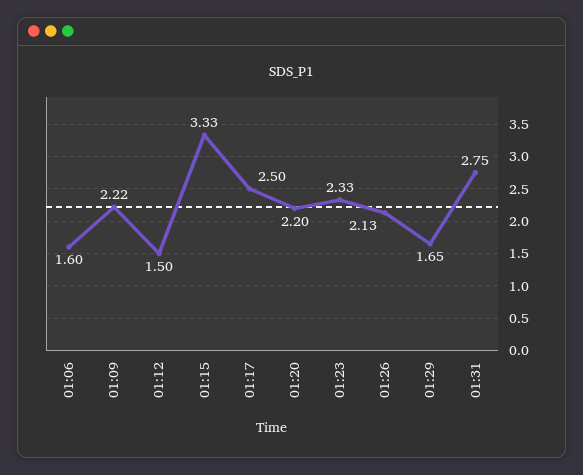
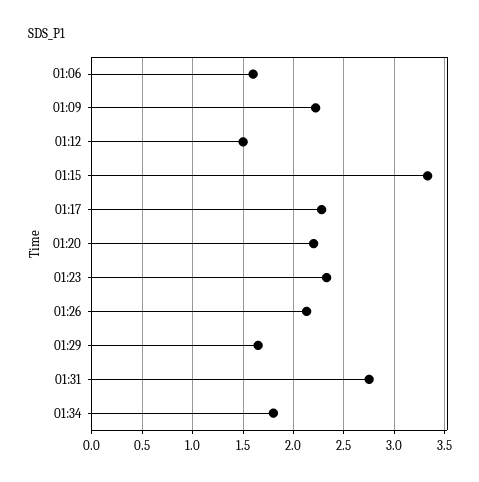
01:17: 2.5 -> 2.3
01:34: none -> 1.8

